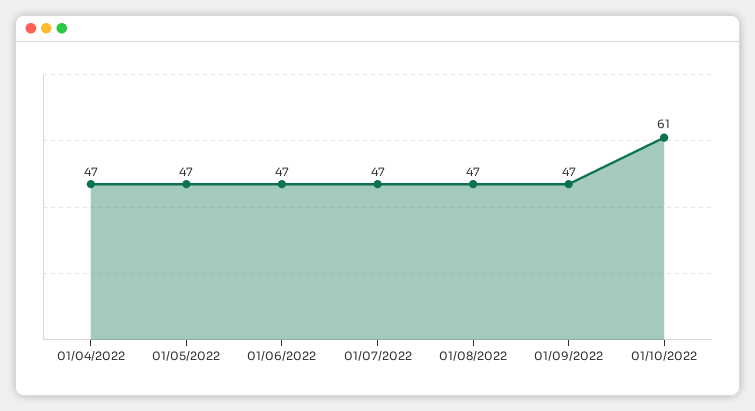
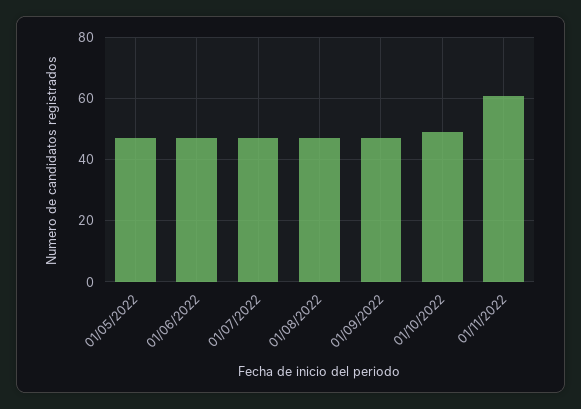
01/04/2022: 47 -> none
01/10/2022: 61 -> 50
01/11/2022: none -> 60

